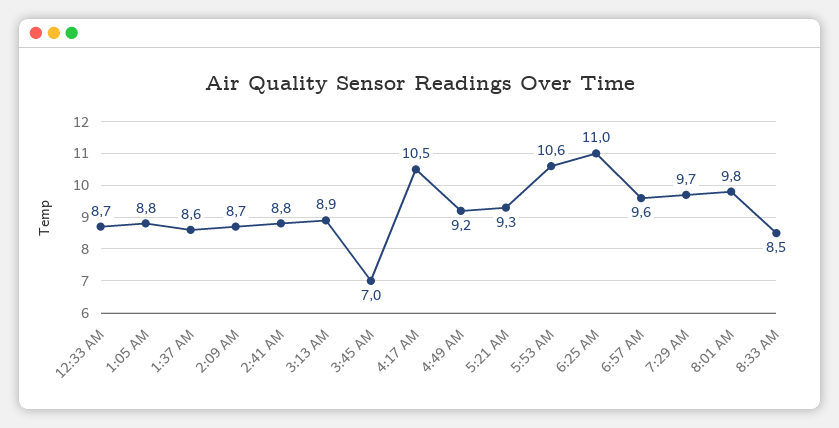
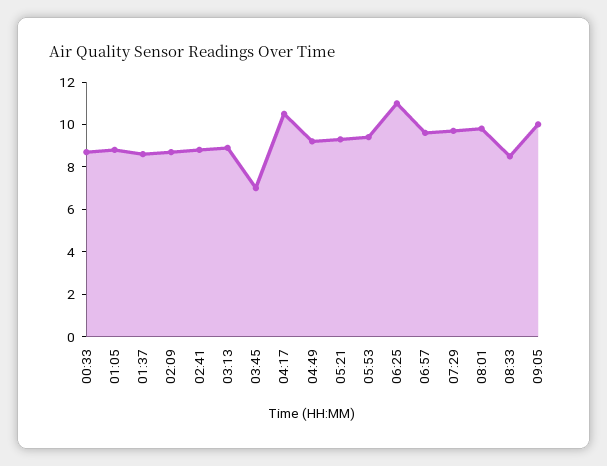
5:53 AM: 10.6 -> 9.5
09:05: none -> 10

